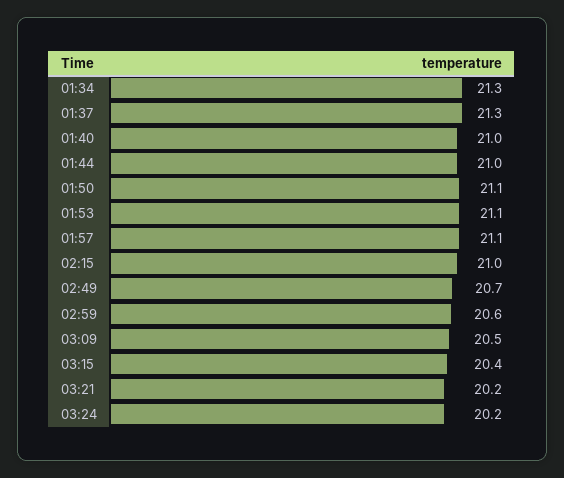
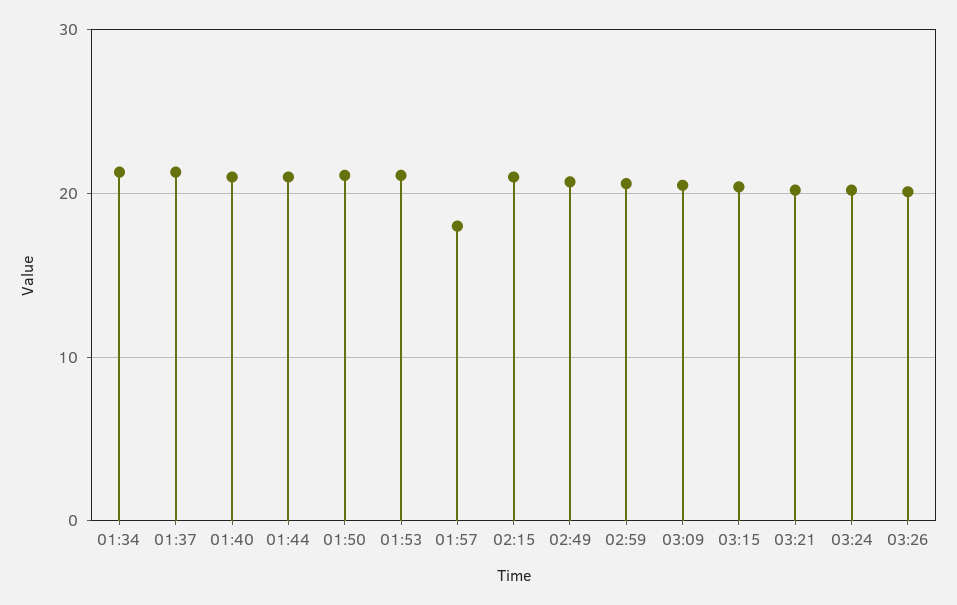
01:57: 21.1 -> 18
03:26: none -> 20

